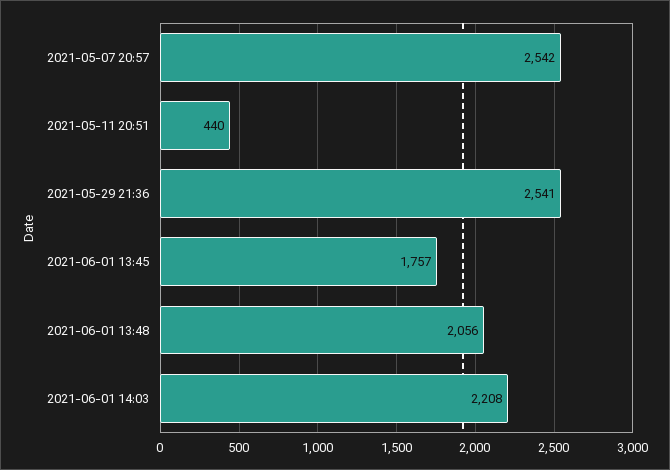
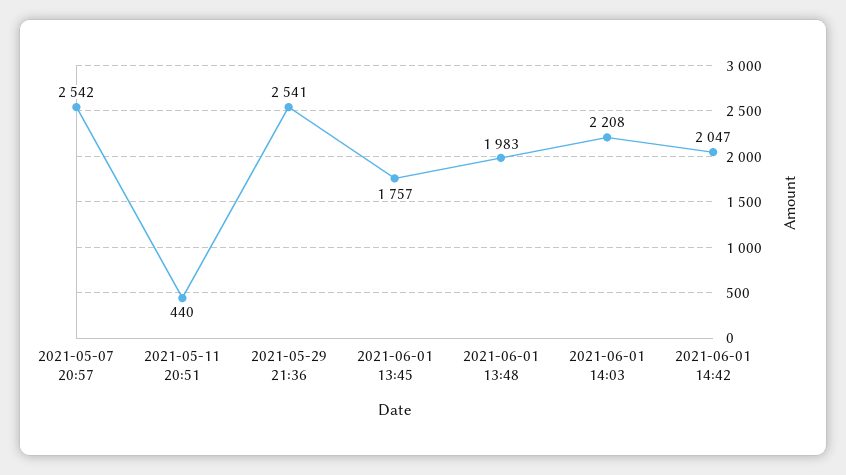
2021-06-01 13:48: 2056 -> 1983
2021-06-01 14:42: none -> 2047

